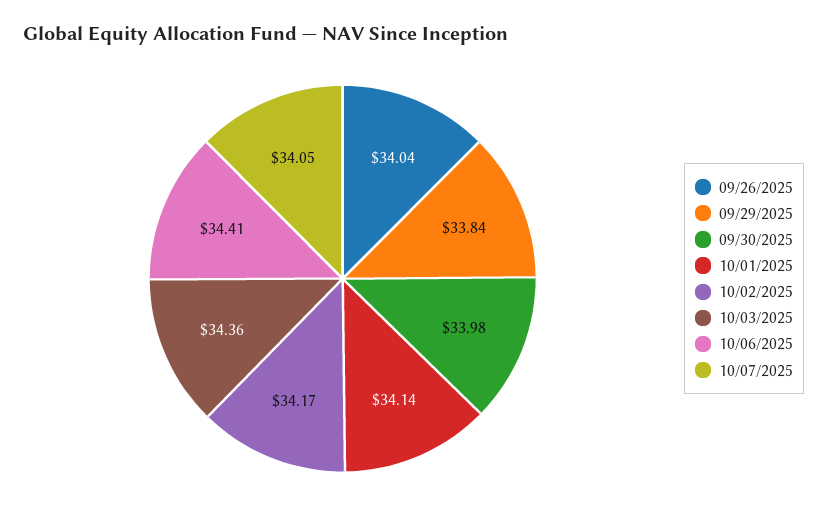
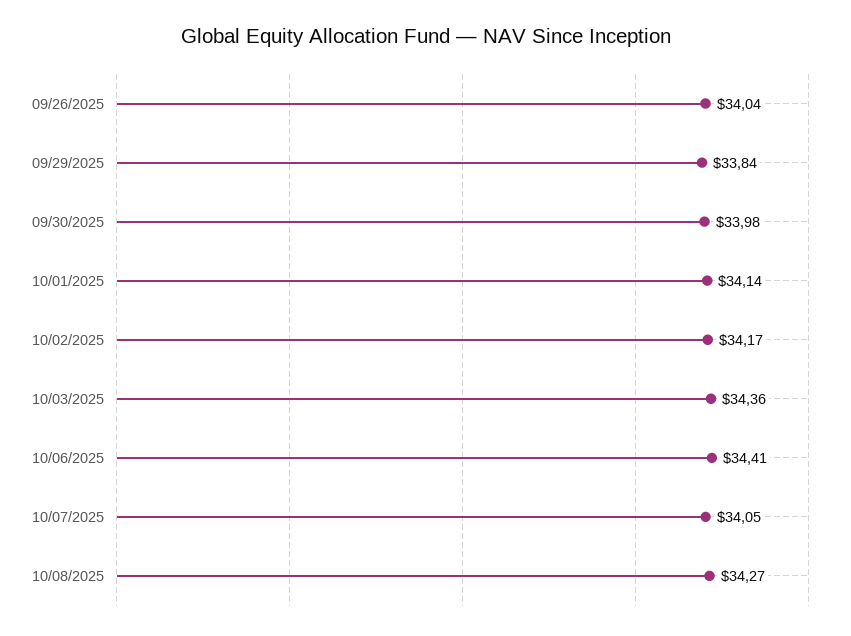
10/08/2025: none -> 34.27

